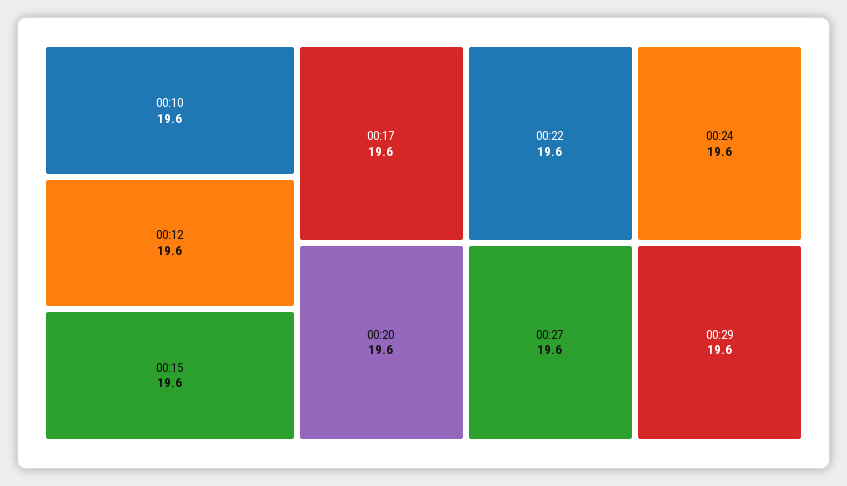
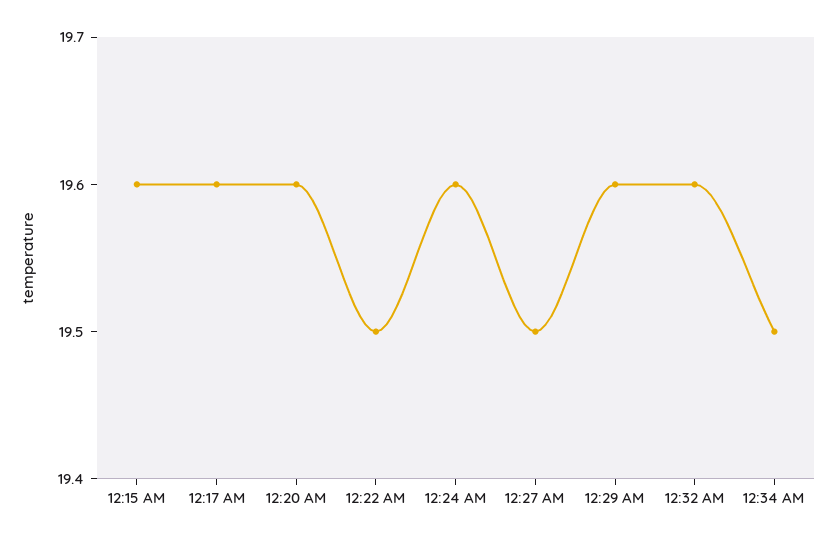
00:10: 19.6 -> none
00:12: 19.6 -> none
00:22: 19.6 -> 19.5
00:27: 19.6 -> 19.5
12:32 AM: none -> 19.6
12:34 AM: none -> 19.5

